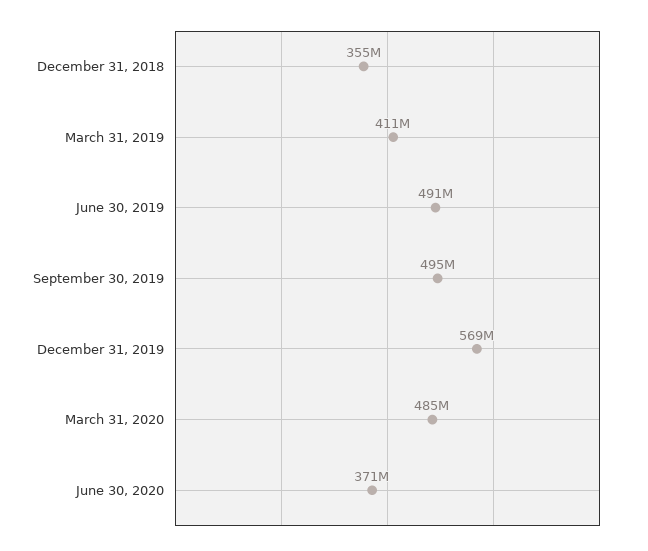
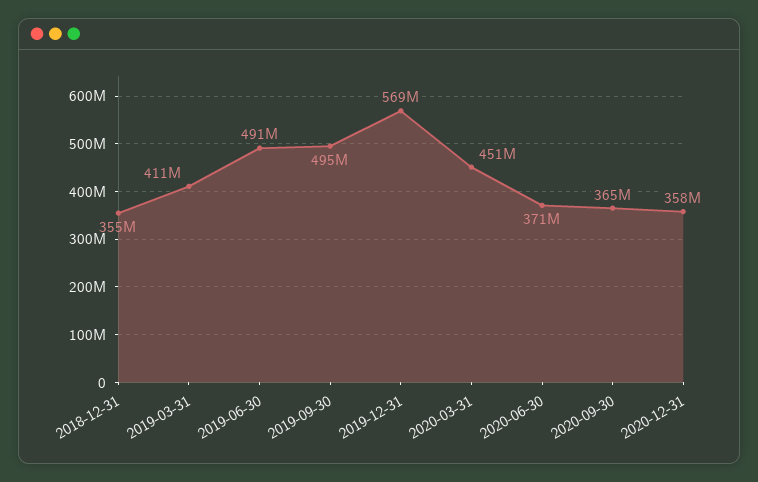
March 31, 2020: 485000000 -> 451000000
2020-09-30: none -> 365000000
2020-12-31: none -> 358000000

